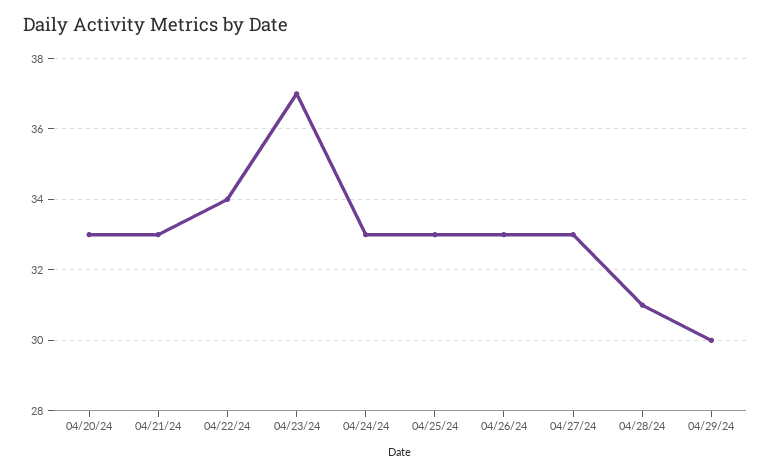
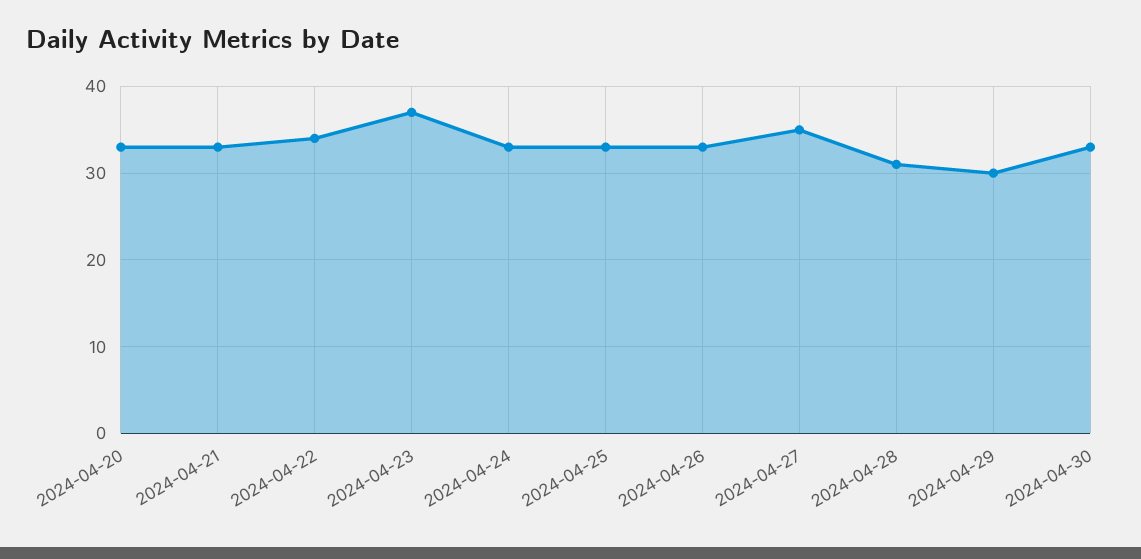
04/27/24: 33 -> 35
2024-04-30: none -> 33

